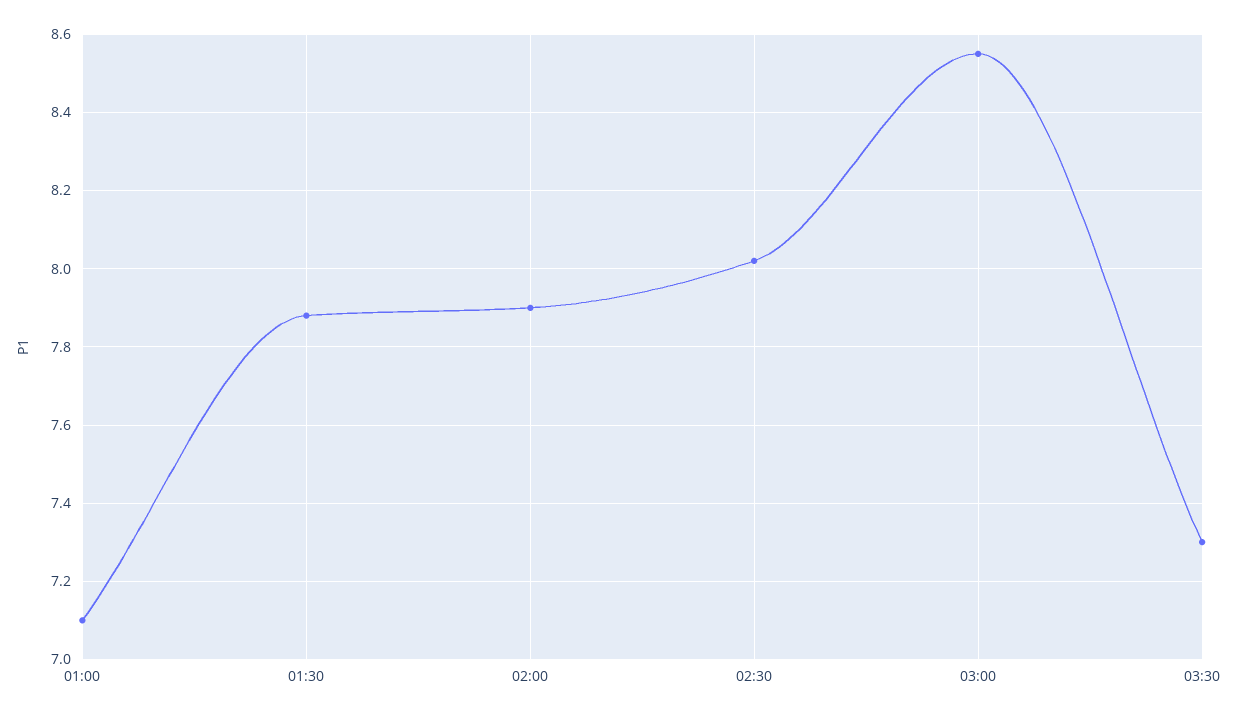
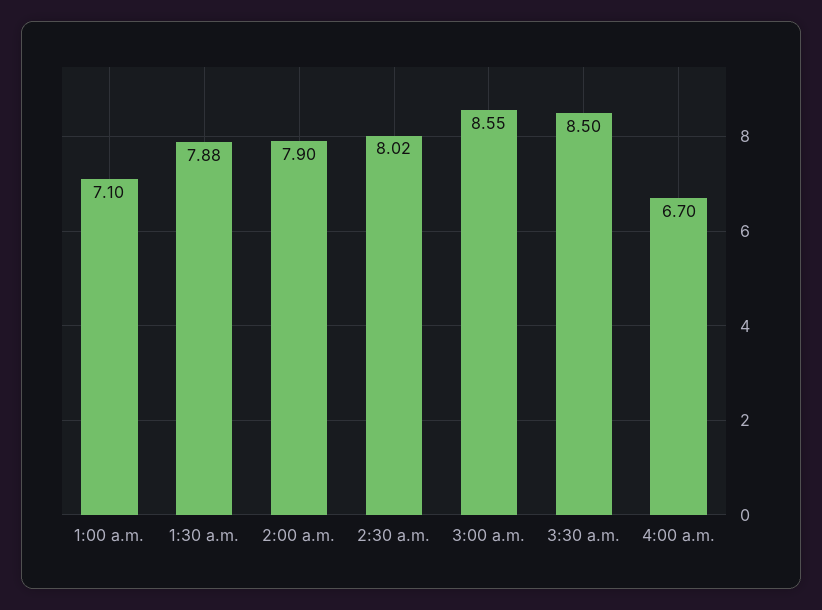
03:30: 7.3 -> 8.5
4:00 a.m.: none -> 6.7

